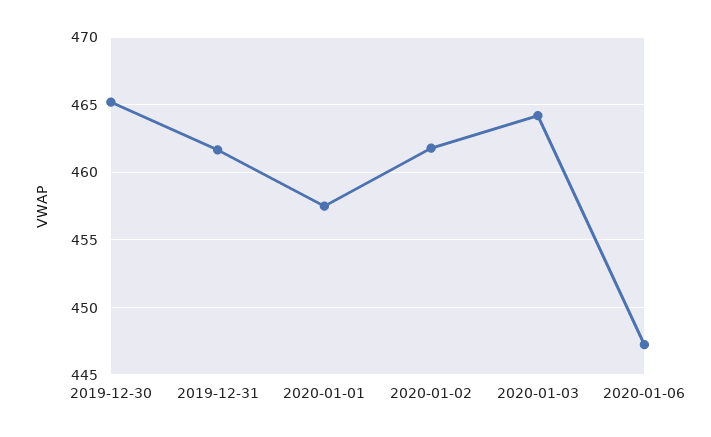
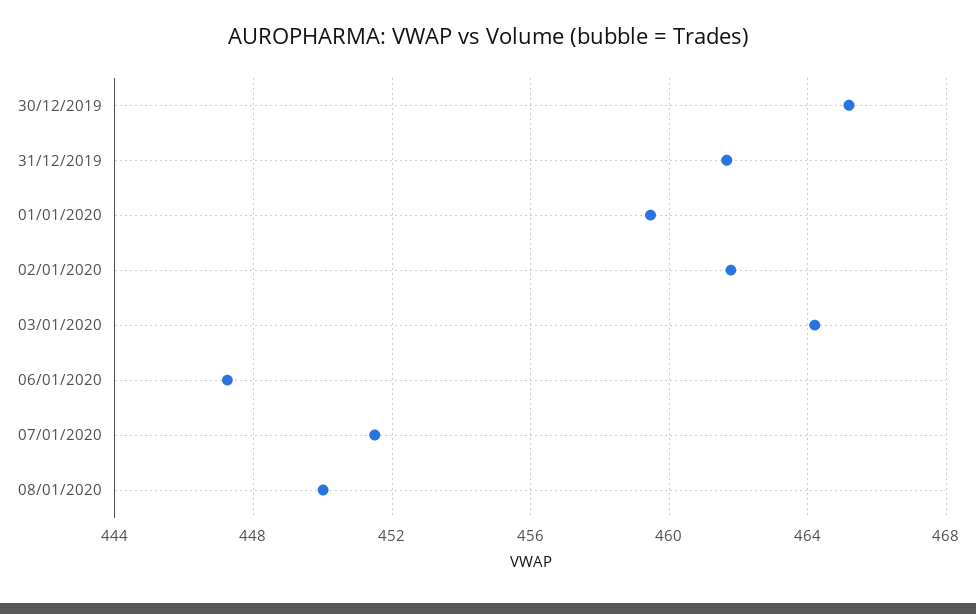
2020-01-01: 457.5 -> 459.5
07/01/2020: none -> 451.5
08/01/2020: none -> 450

